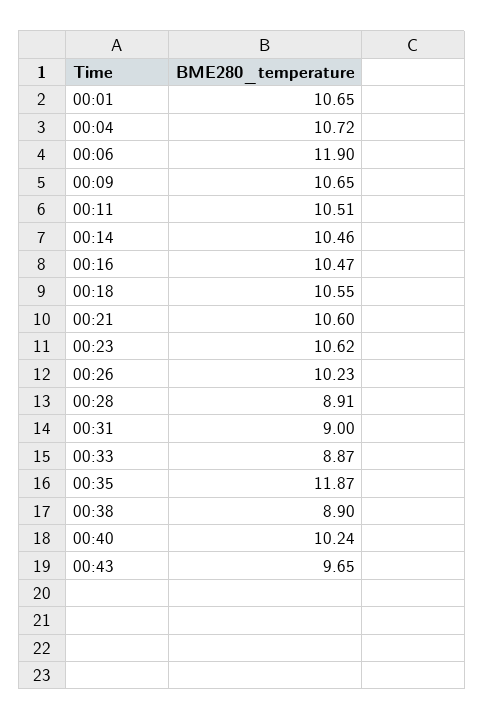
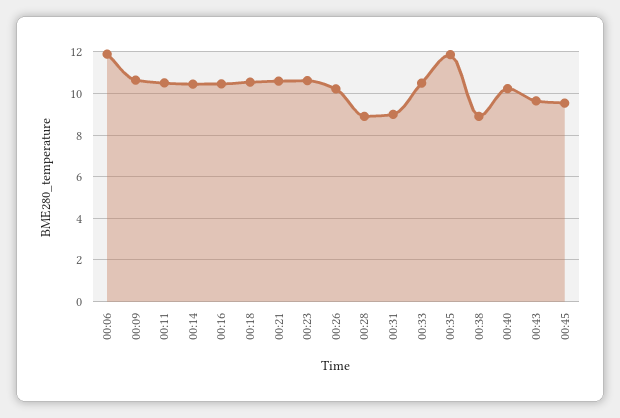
00:01: 10.65 -> none
00:04: 10.72 -> none
00:33: 8.87 -> 10.5
00:45: none -> 9.5

